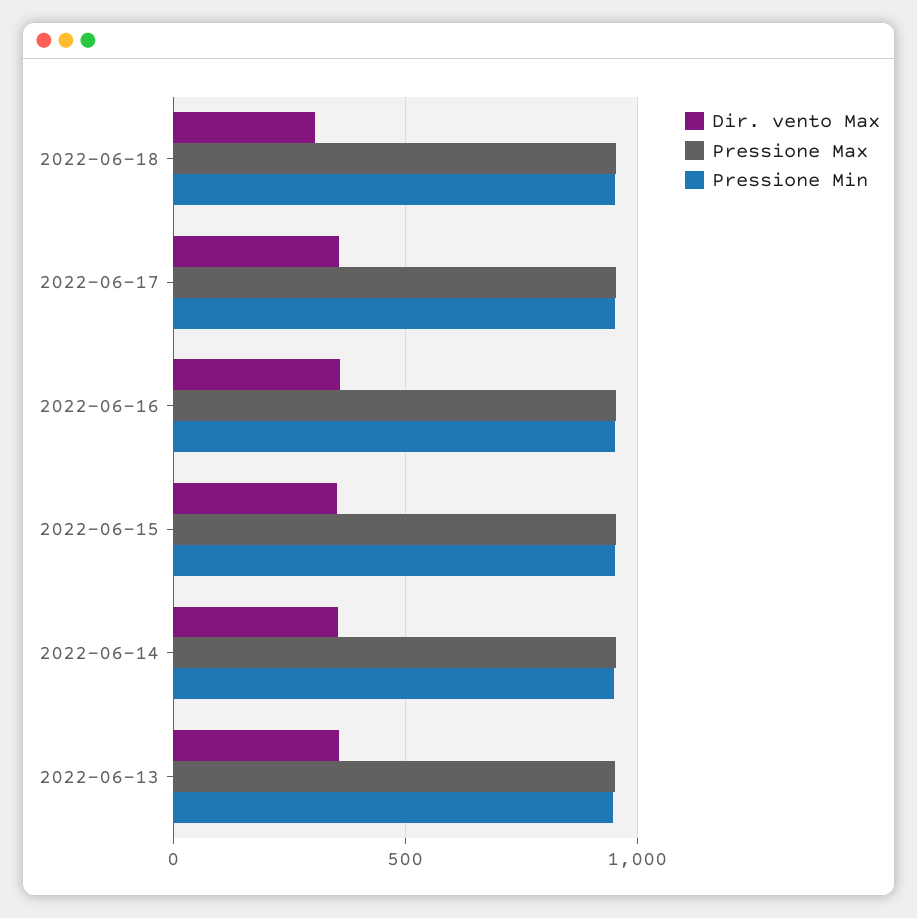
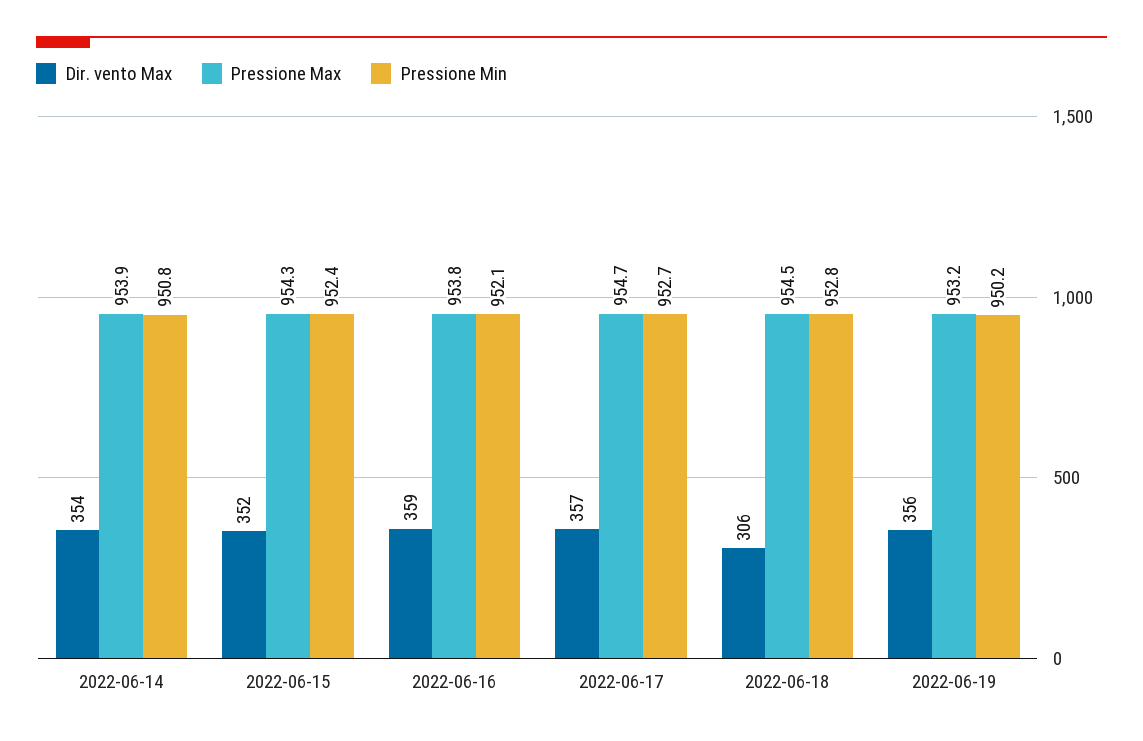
Dir. vento Max, 2022-06-13: 350 -> none
Pressione Max, 2022-06-13: 950 -> none
Pressione Min, 2022-06-13: 950 -> none
Dir. vento Max, 2022-06-19: none -> 356
Pressione Max, 2022-06-19: none -> 953.2
Pressione Min, 2022-06-19: none -> 950.2

